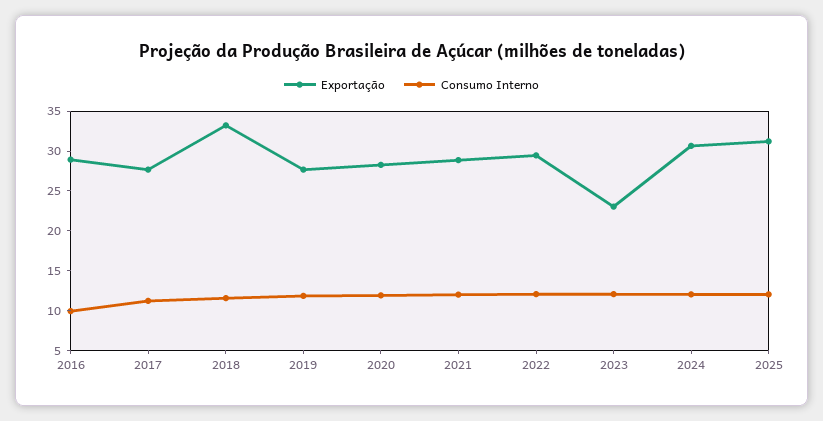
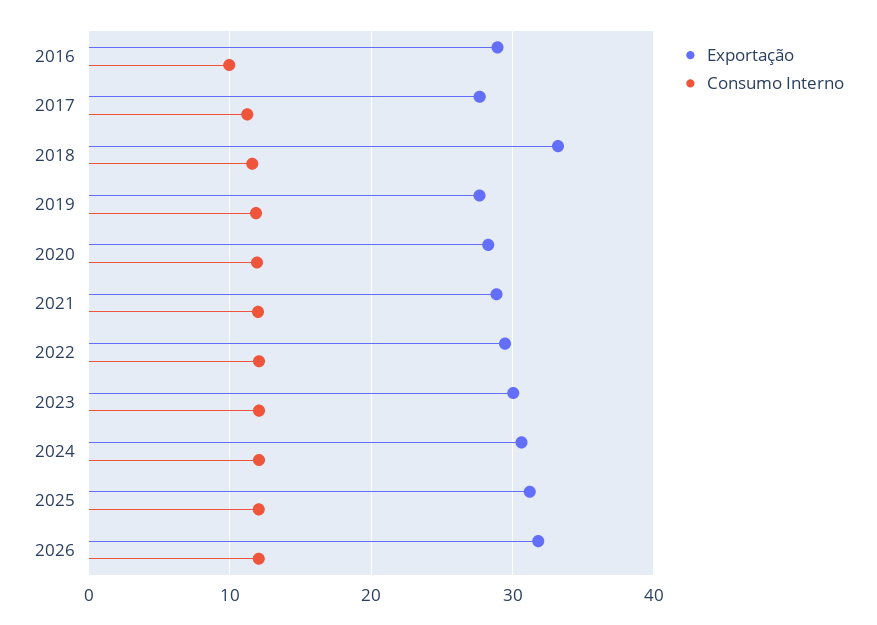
Exportação, 2023: 22.5 -> 30
Exportação, 2026: none -> 32
Consumo Interno, 2026: none -> 12

